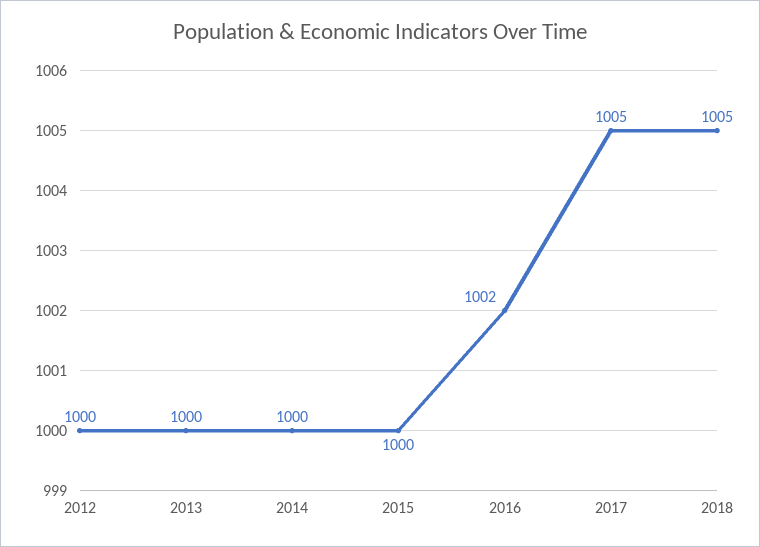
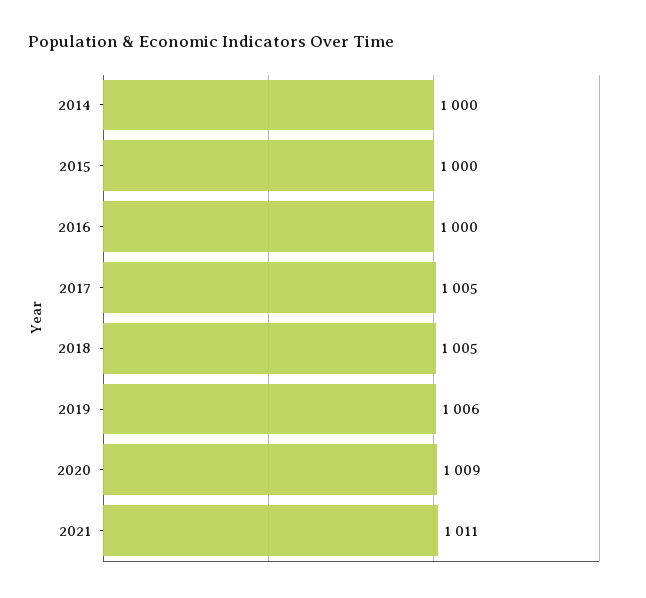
2012: 1000 -> none
2013: 1000 -> none
2016: 1002 -> 1000
2019: none -> 1006
2020: none -> 1009
2021: none -> 1011

